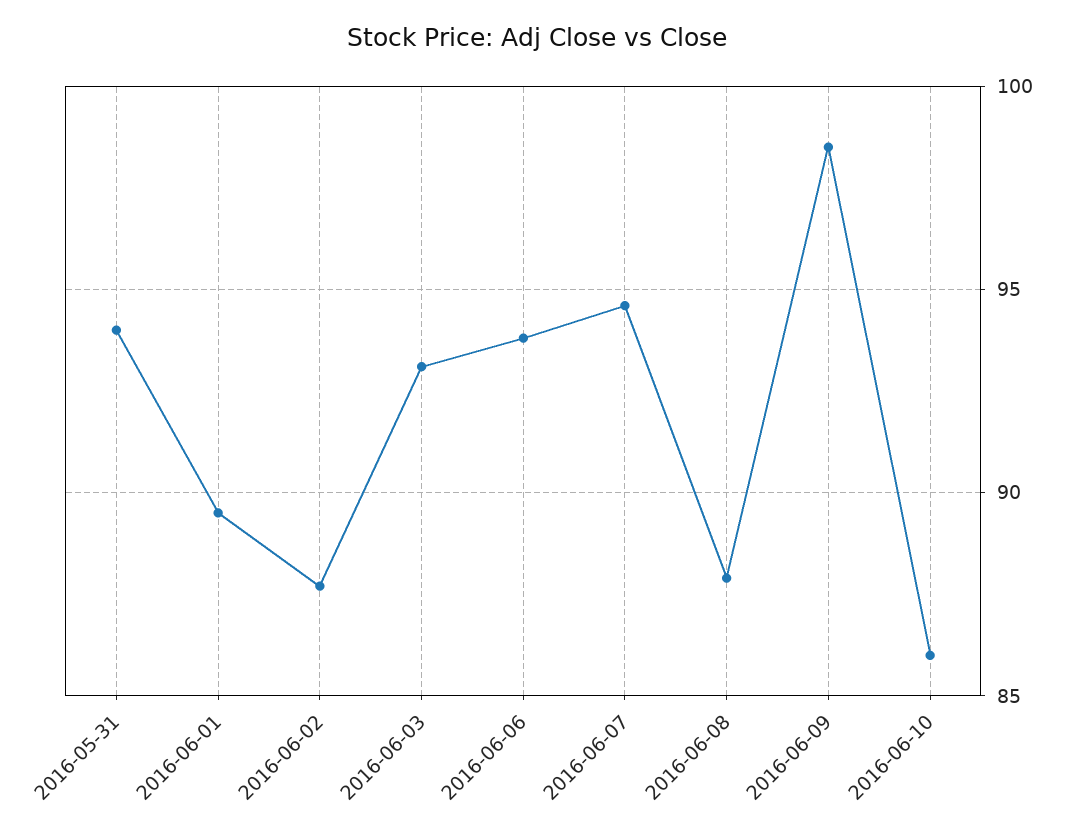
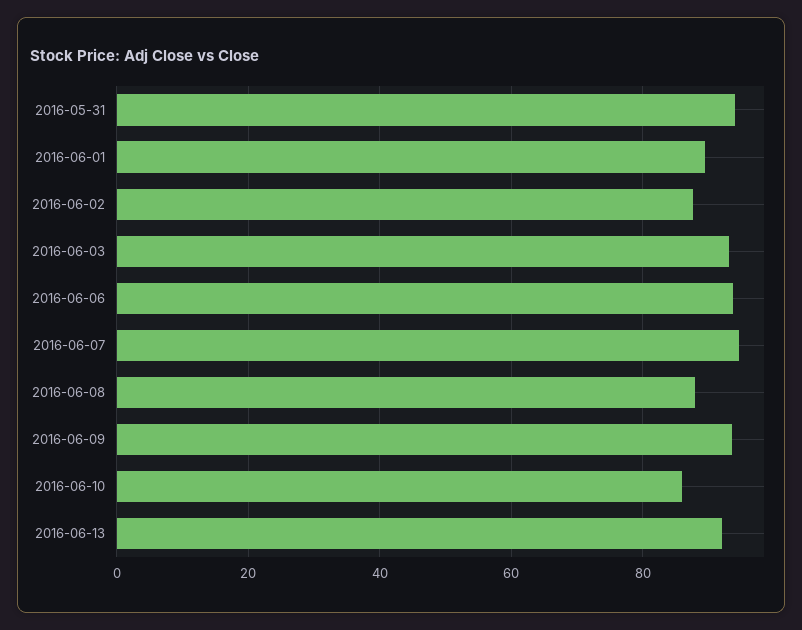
2016-06-09: 98.5 -> 94
2016-06-13: none -> 92

